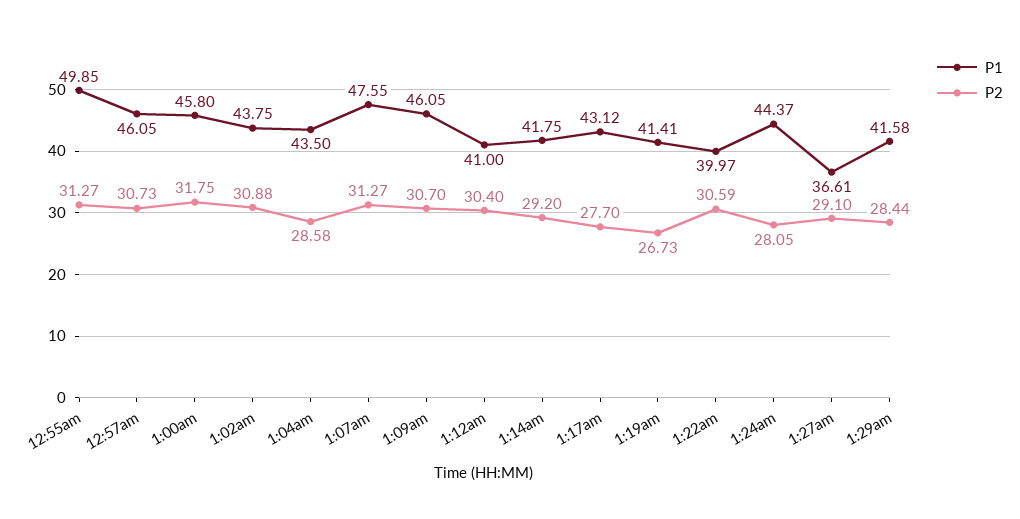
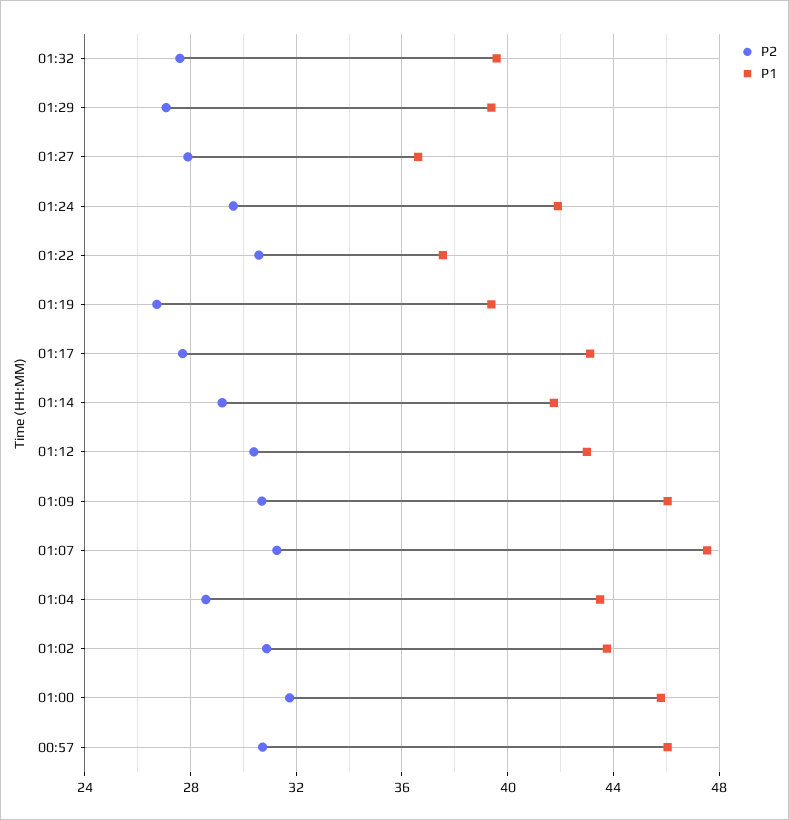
P1, 12:55am: 49.85 -> none
P2, 12:55am: 31.27 -> none
P1, 1:12am: 41 -> 43
P1, 1:19am: 41.41 -> 39.5
P1, 1:22am: 39.97 -> 37.5
P1, 1:24am: 44.37 -> 42
P2, 1:24am: 28.05 -> 29.5
P2, 1:27am: 29.1 -> 28
P1, 1:29am: 41.58 -> 39.5
P2, 1:29am: 28.44 -> 27
P2, 01:32: none -> 27.5
P1, 01:32: none -> 39.5

